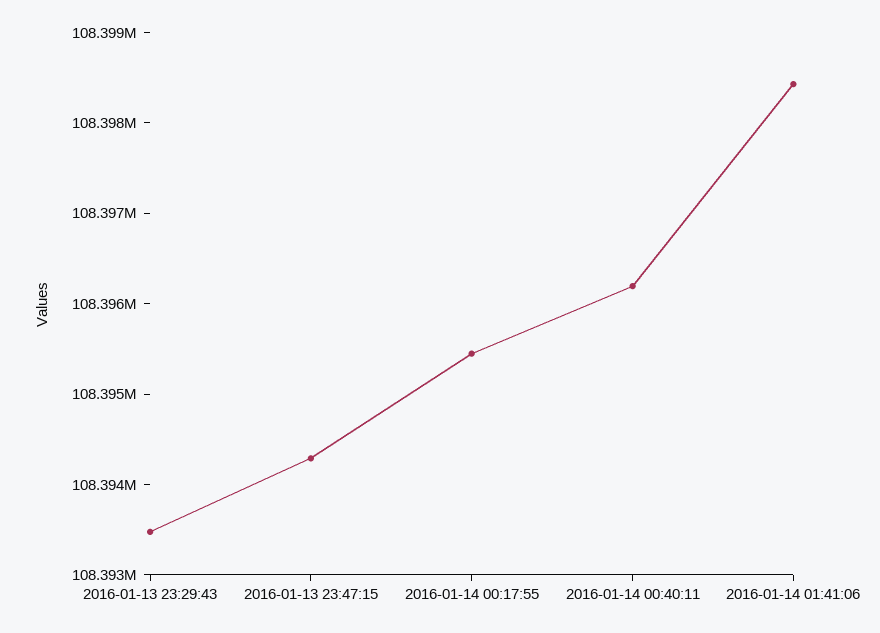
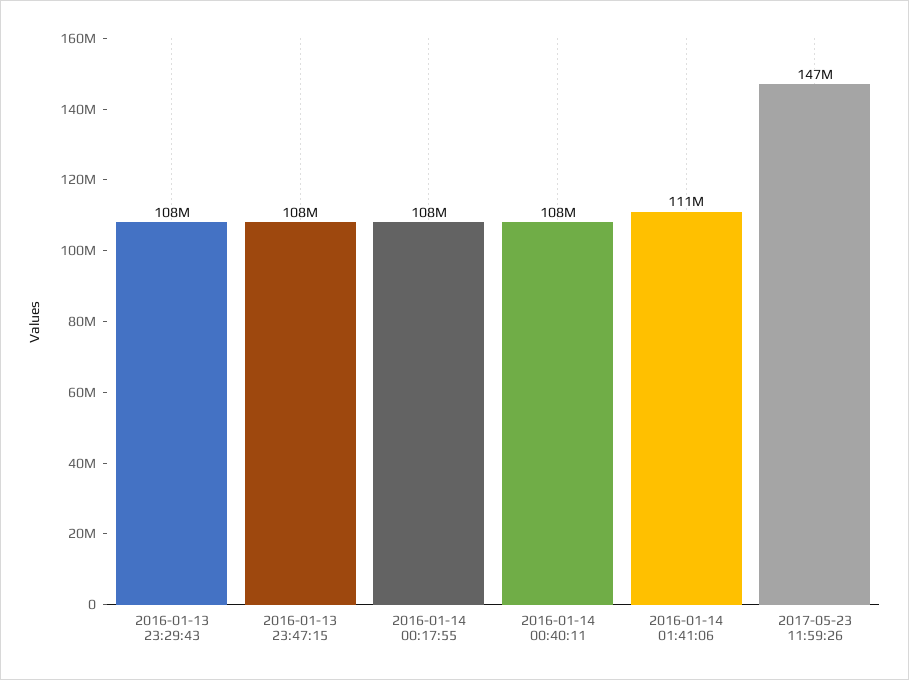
2016-01-14 01:41:06: 108398400 -> 111000000
2017-05-23 11:59:26: none -> 147000000

